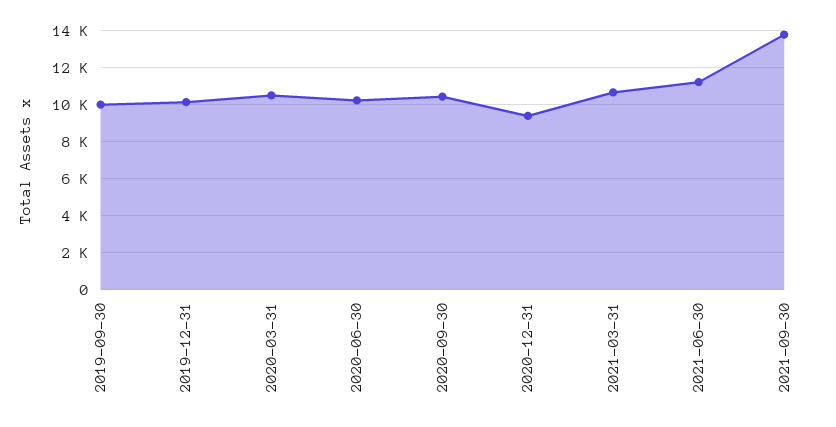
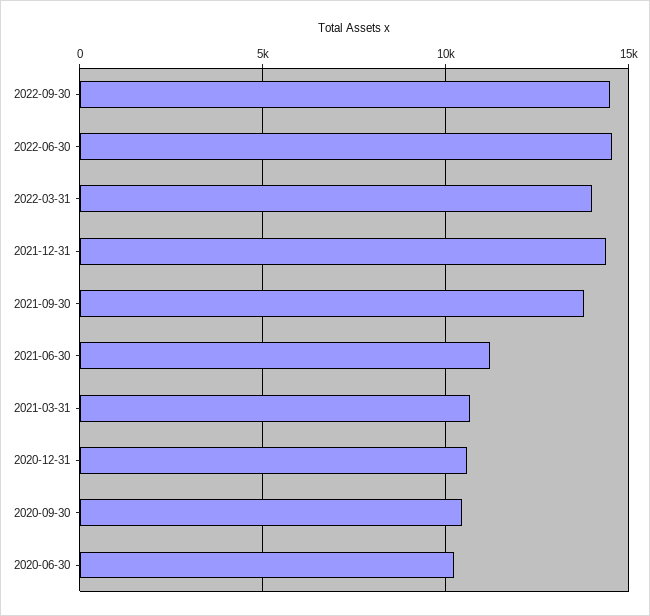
2019-09-30: 10000 -> none
2019-12-31: 10000 -> none
2020-03-31: 10500 -> none
2020-12-31: 9500 -> 10500
2022-09-30: none -> 14500
2022-06-30: none -> 14500
2022-03-31: none -> 14000
2021-12-31: none -> 14500

